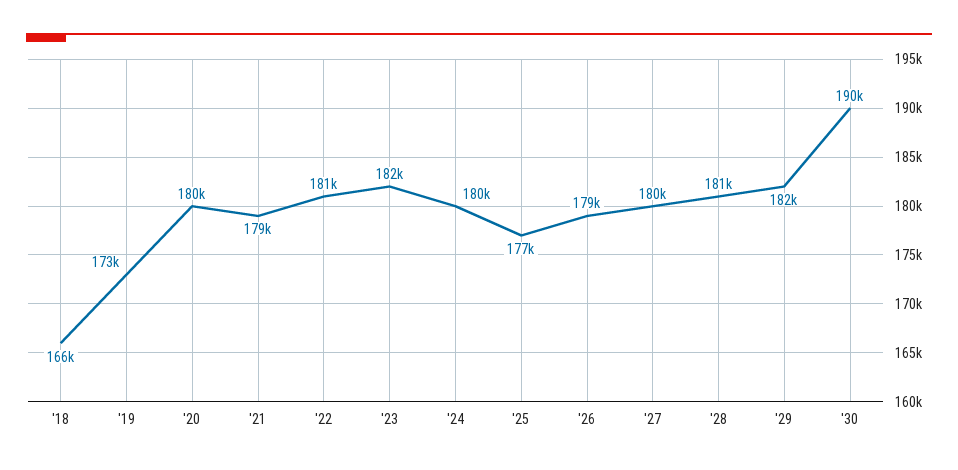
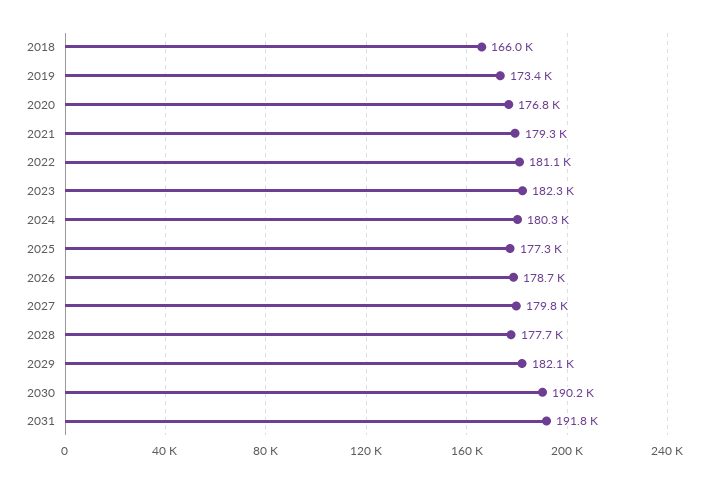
'20: 180000 -> 176800
'28: 181000 -> 177700
2031: none -> 191800

